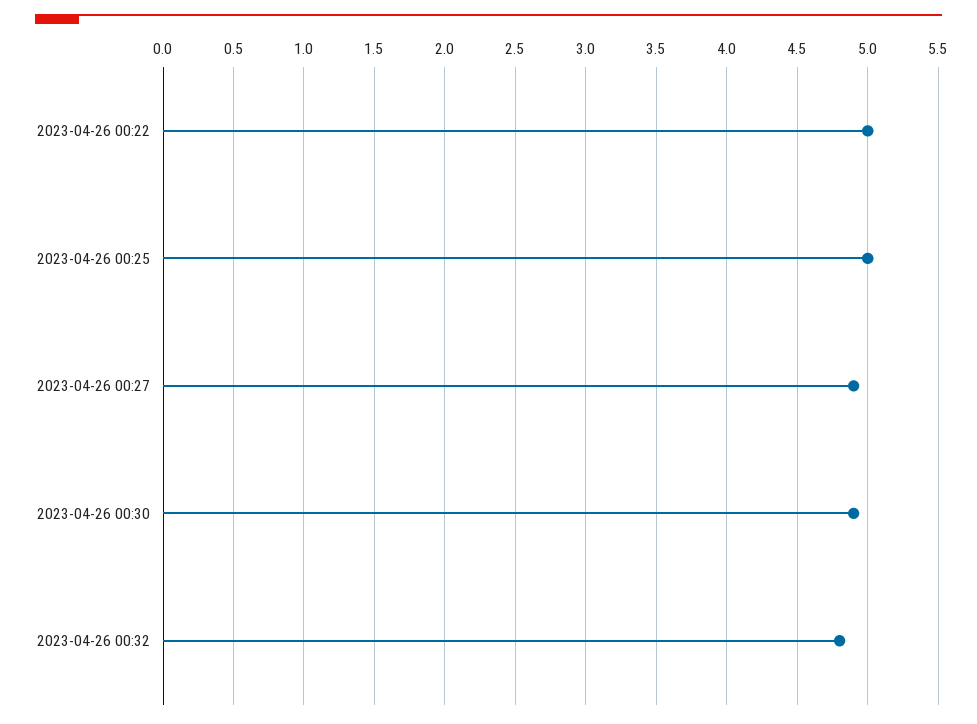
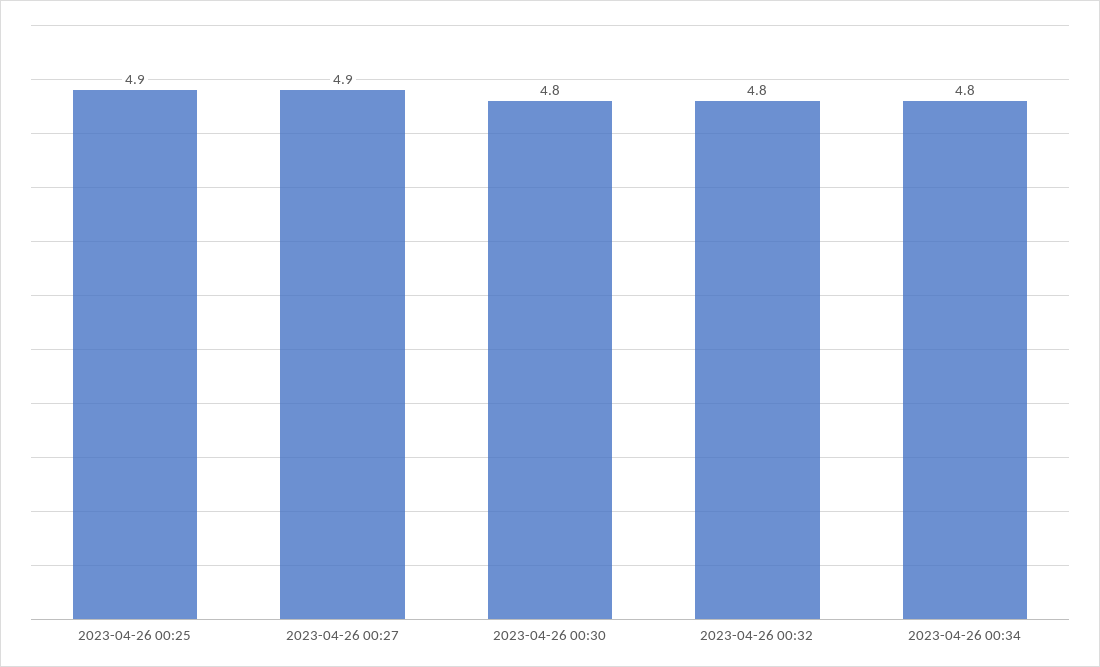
2023-04-26 00:22: 5 -> none
2023-04-26 00:25: 5 -> 4.9
2023-04-26 00:30: 4.9 -> 4.8
2023-04-26 00:34: none -> 4.8

